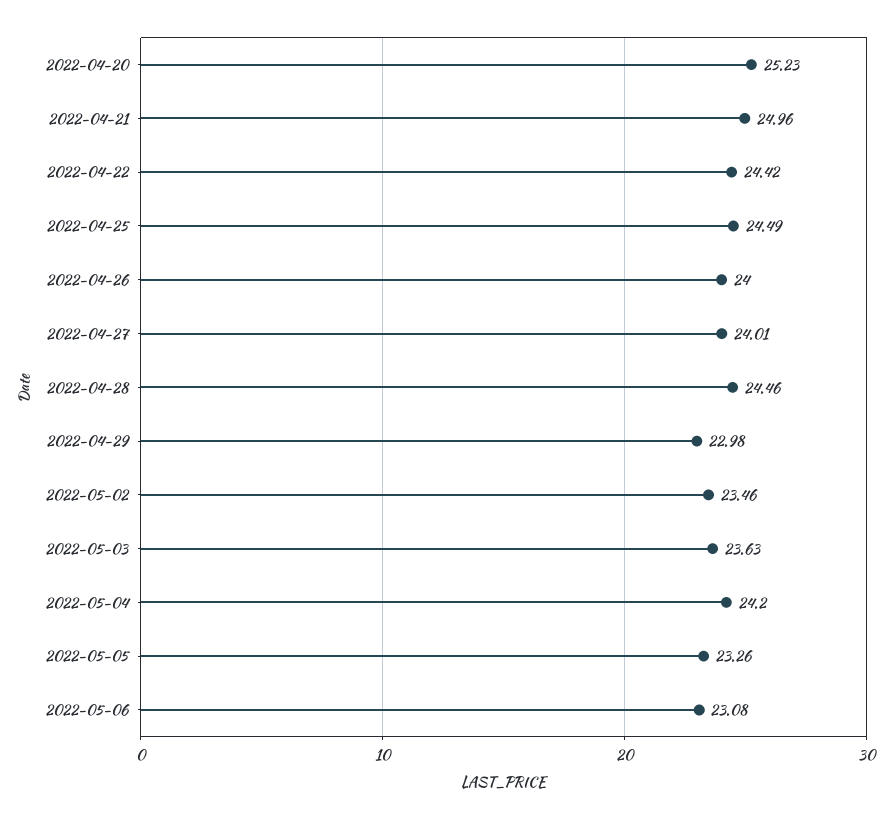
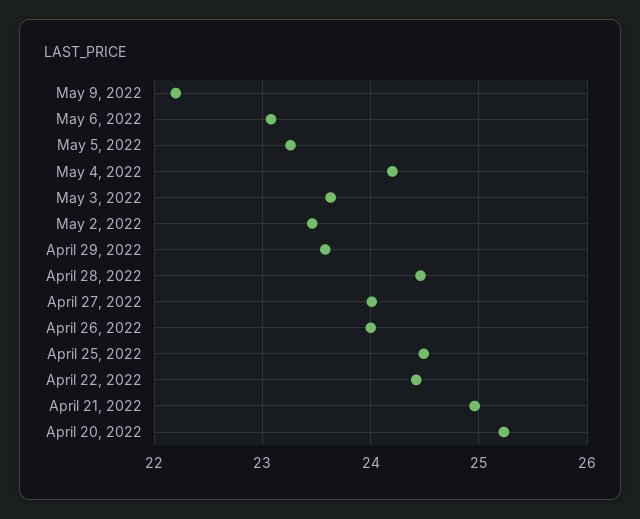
2022-04-29: 22.98 -> 23.6
May 9, 2022: none -> 22.2

